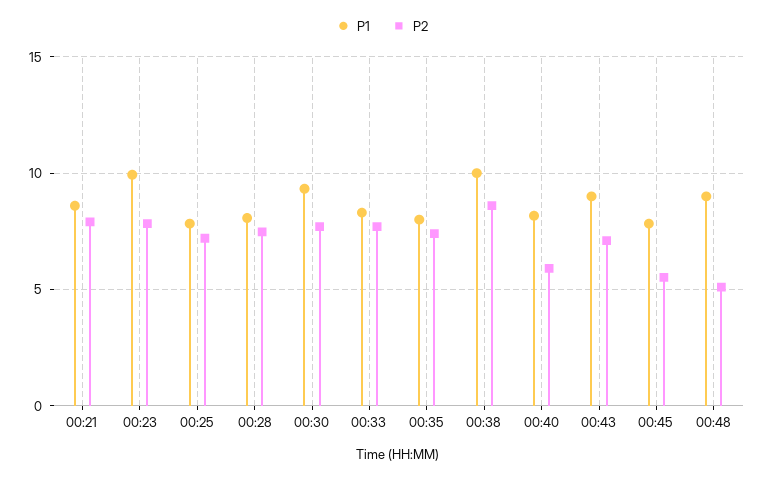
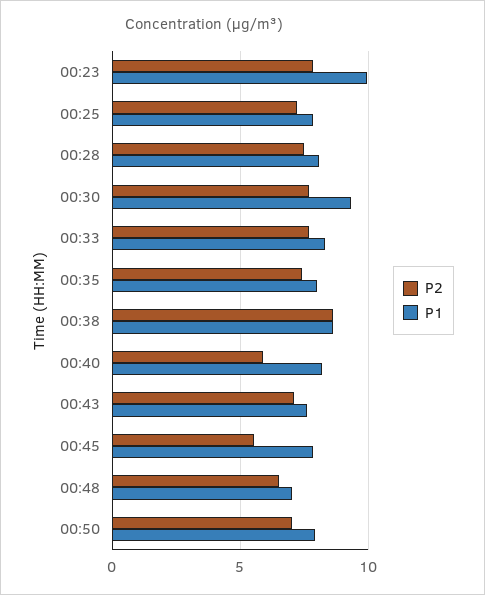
P1, 00:21: 8.5 -> none
P2, 00:21: 8 -> none
P1, 00:38: 10 -> 8.5
P1, 00:43: 9 -> 7.5
P1, 00:48: 9 -> 7
P2, 00:48: 5 -> 6.5
P2, 00:50: none -> 7
P1, 00:50: none -> 8

